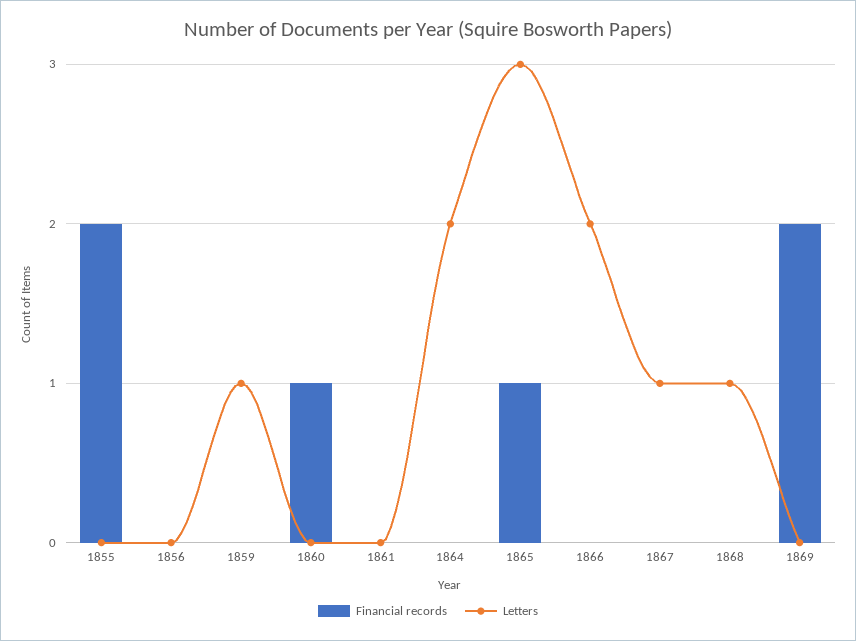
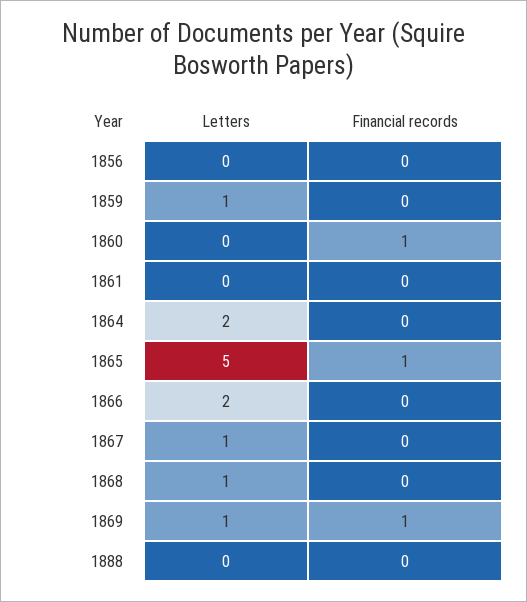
Financial records, 1855: 2 -> none
Letters, 1855: 0 -> none
Letters, 1865: 3 -> 5
Financial records, 1869: 2 -> 1
Letters, 1869: 0 -> 1
Letters, 1888: none -> 0
Financial records, 1888: none -> 0

